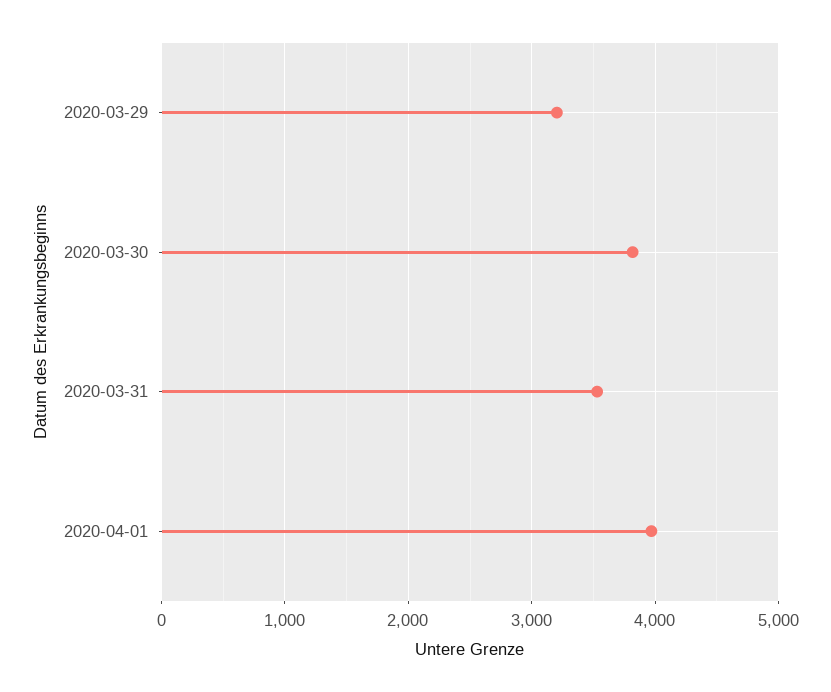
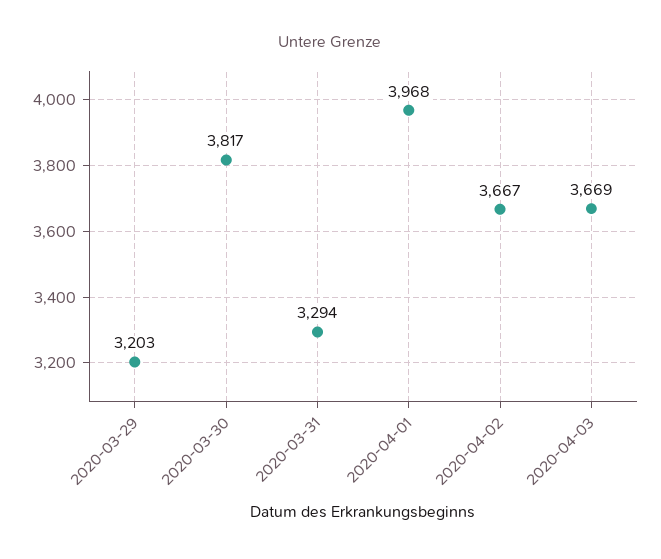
2020-03-31: 3500 -> 3294
2020-04-02: none -> 3667
2020-04-03: none -> 3669

